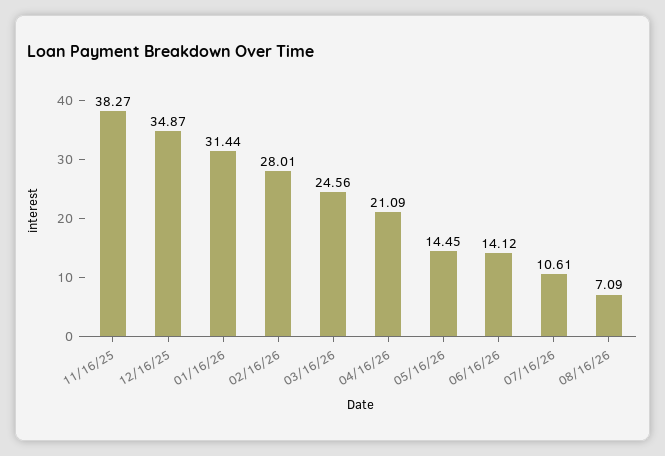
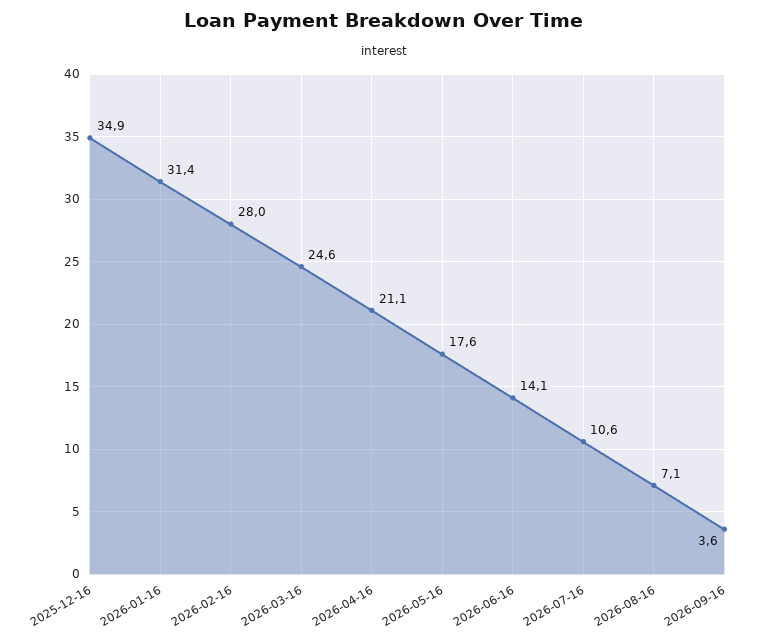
11/16/25: 38.27 -> none
05/16/26: 14.45 -> 17.6
2026-09-16: none -> 3.6

